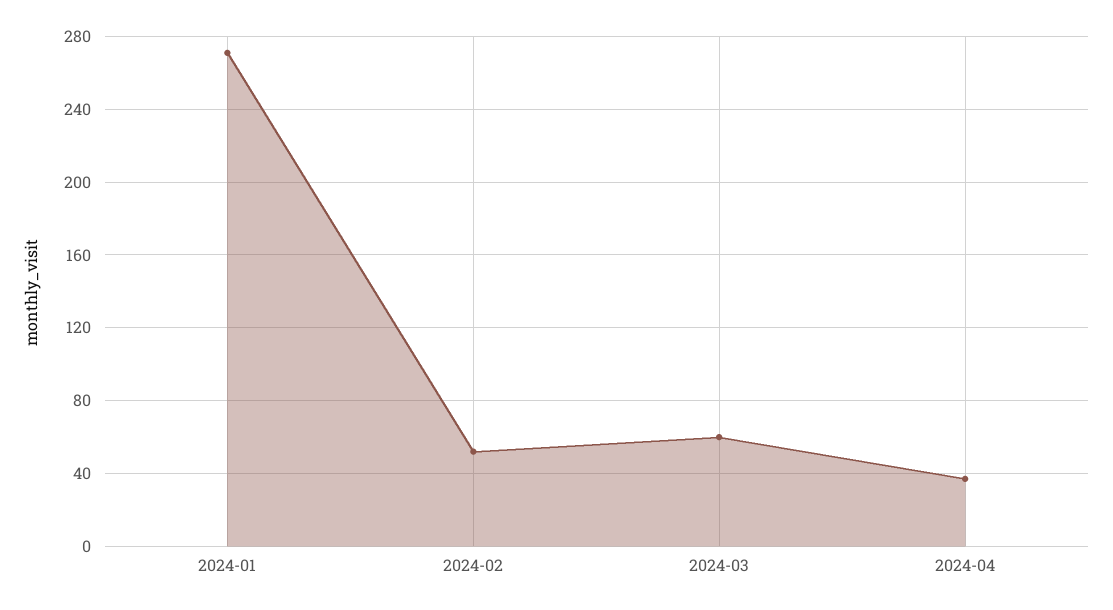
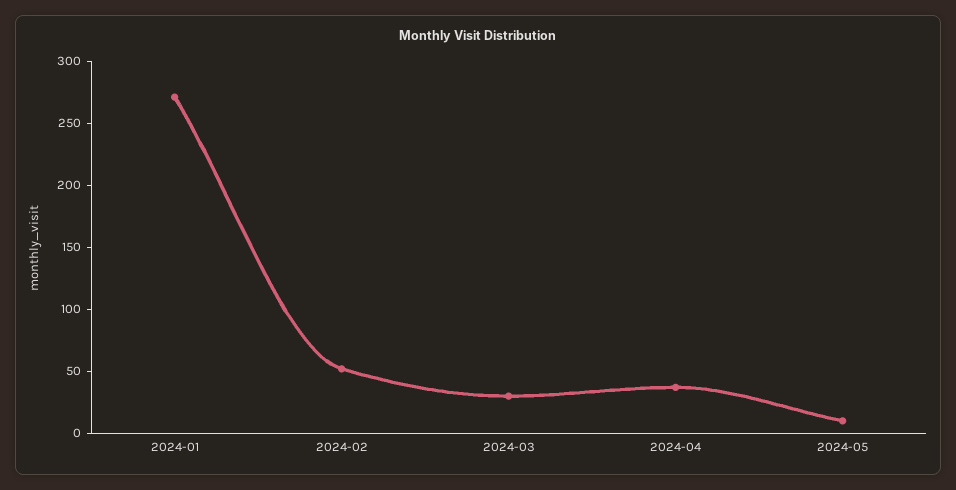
2024-03: 60 -> 30
2024-05: none -> 10

